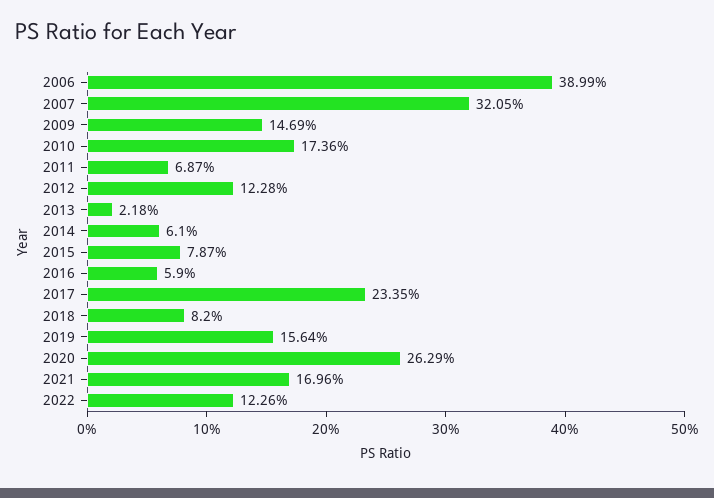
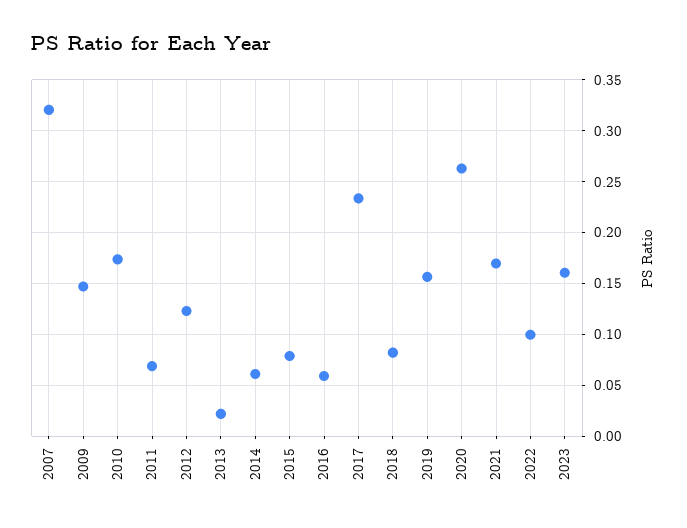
2006: 0.3899 -> none
2022: 0.1226 -> 0.1
2023: none -> 0.16

